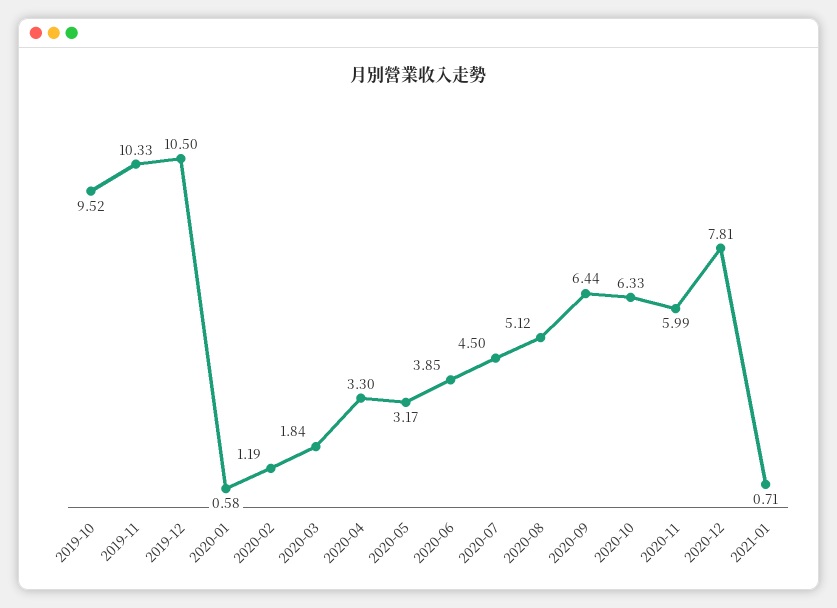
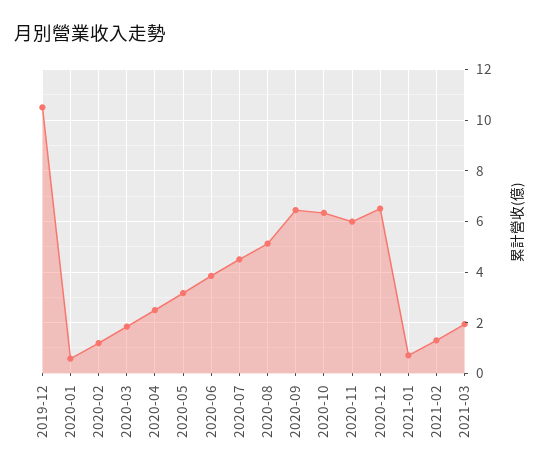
2019-10: 9.52 -> none
2019-11: 10.33 -> none
2020-04: 3.3 -> 2.5
2020-12: 7.81 -> 6.5
2021-02: none -> 1.25
2021-03: none -> 2

